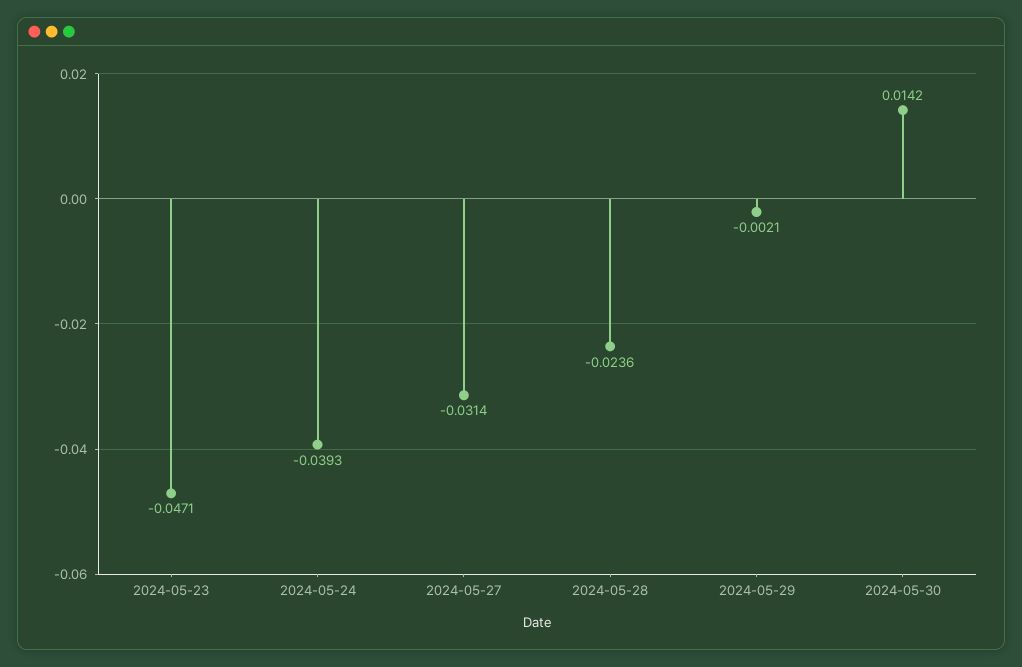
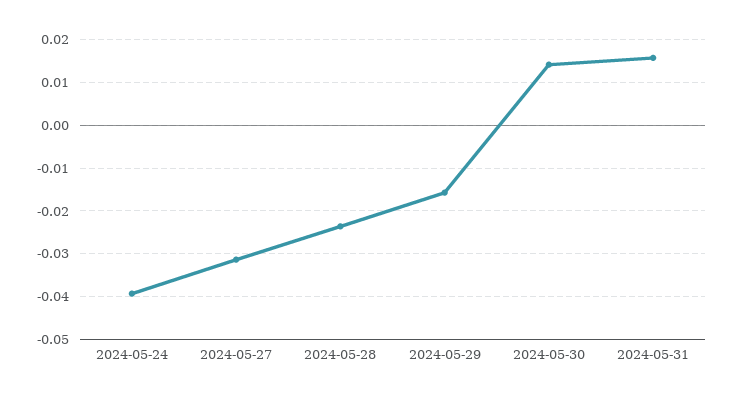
2024-05-23: -0.0471 -> none
2024-05-29: -0.0021 -> -0.016
2024-05-31: none -> 0.016

